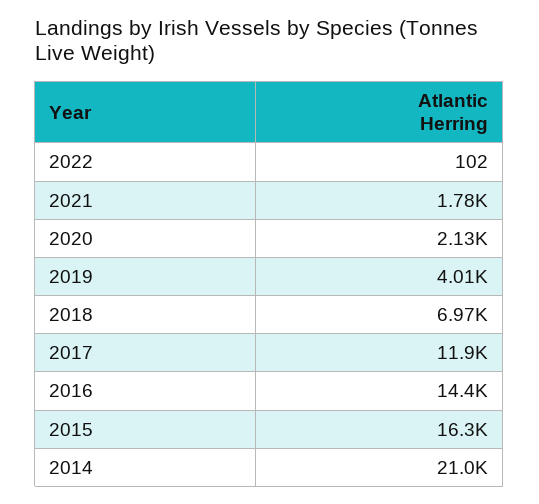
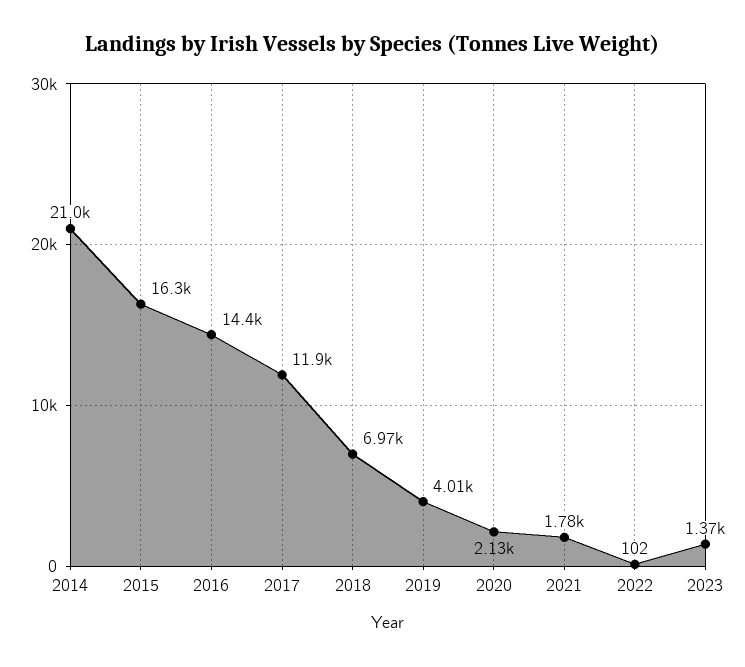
2023: none -> 1370

